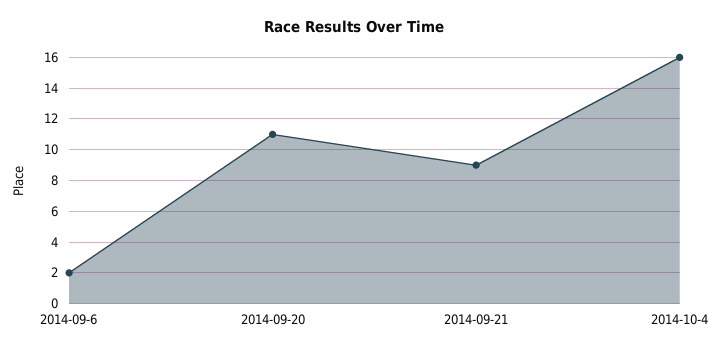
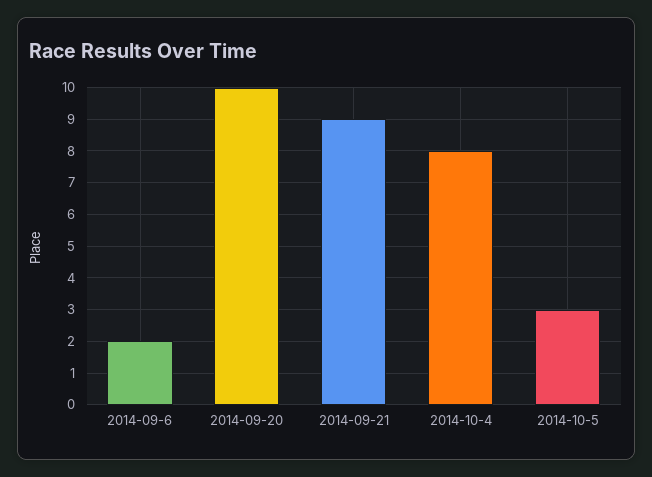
2014-09-20: 11 -> 10
2014-10-4: 16 -> 8
2014-10-5: none -> 3

